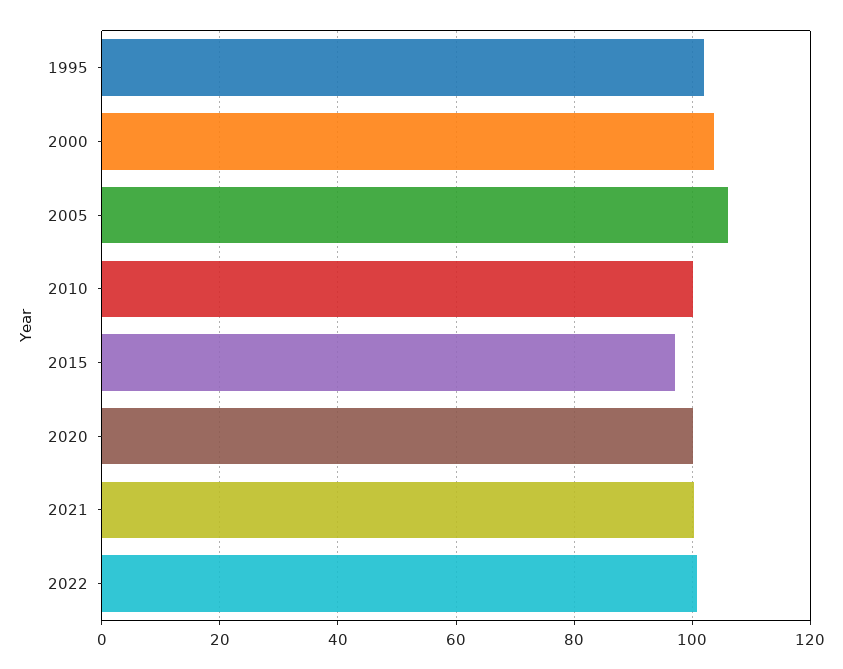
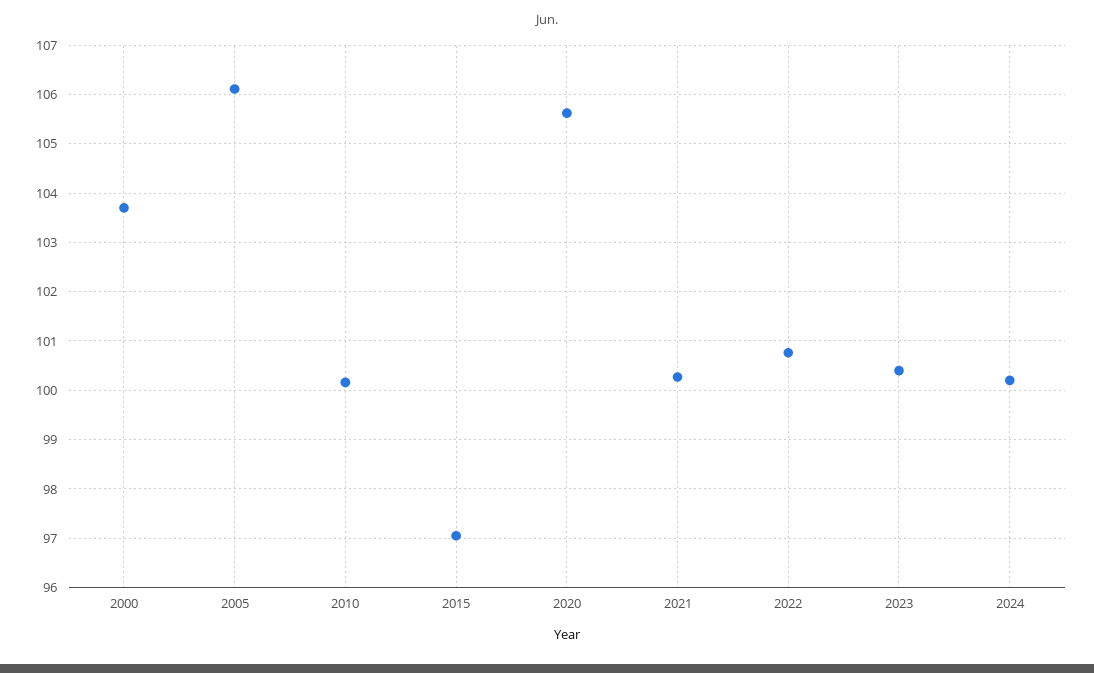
1995: 102 -> none
2020: 100 -> 105.6
2023: none -> 100.4
2024: none -> 100.2

